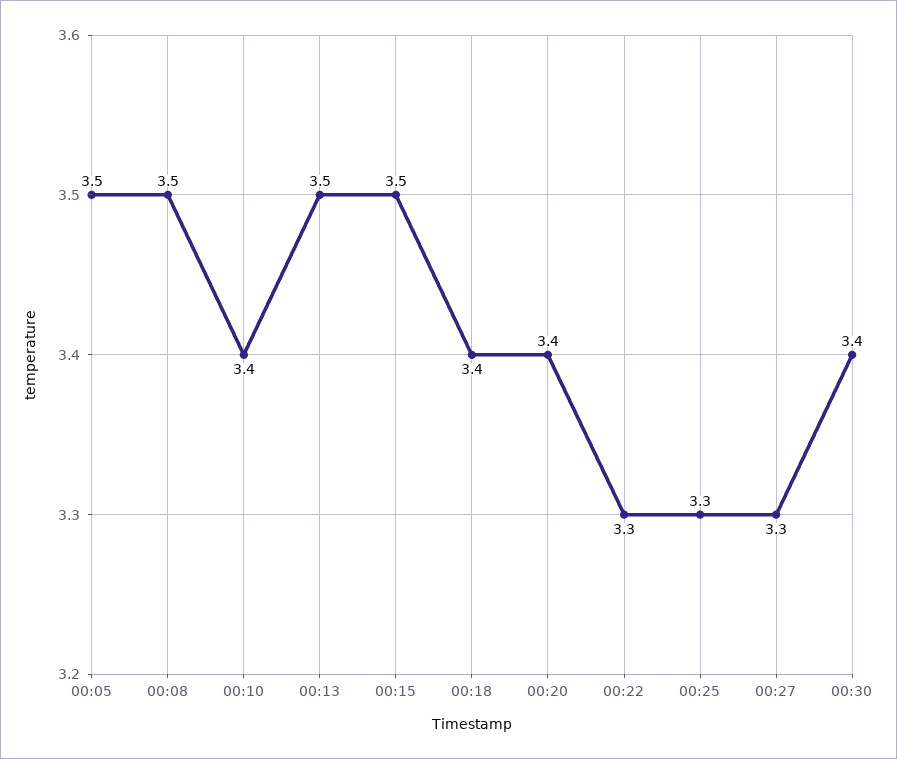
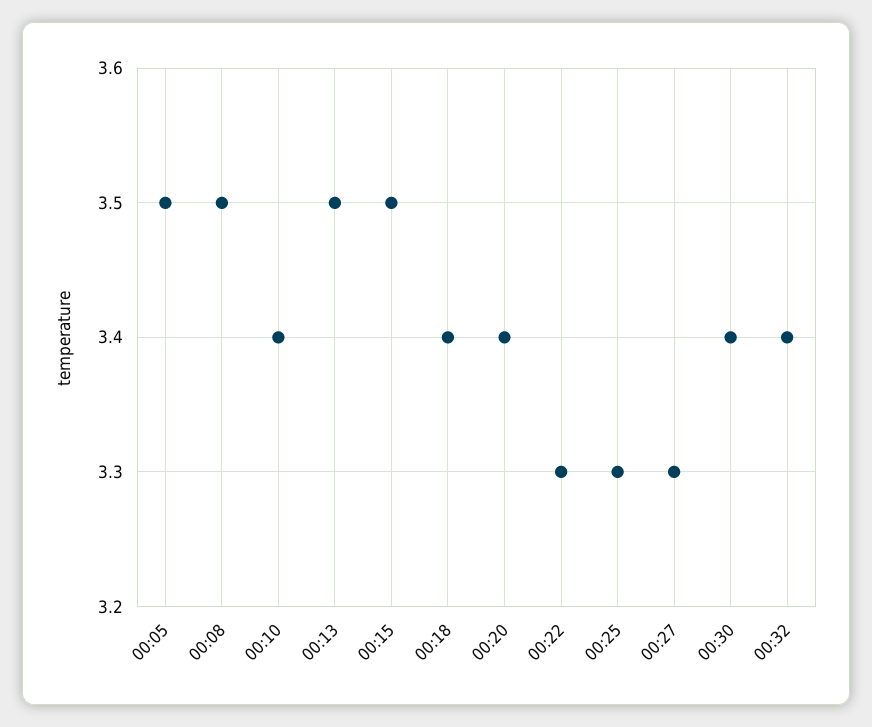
00:32: none -> 3.4

